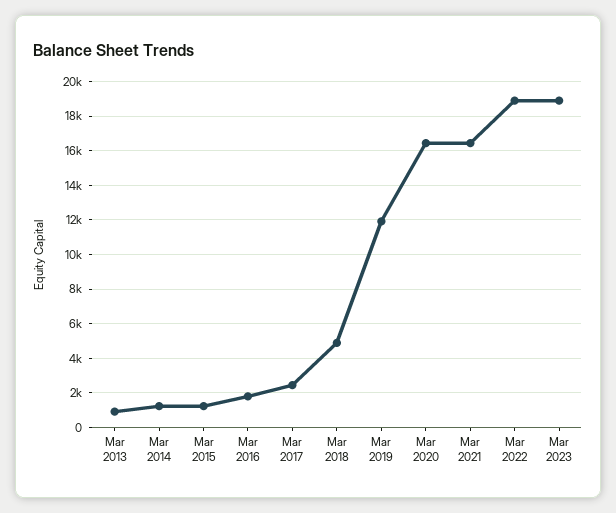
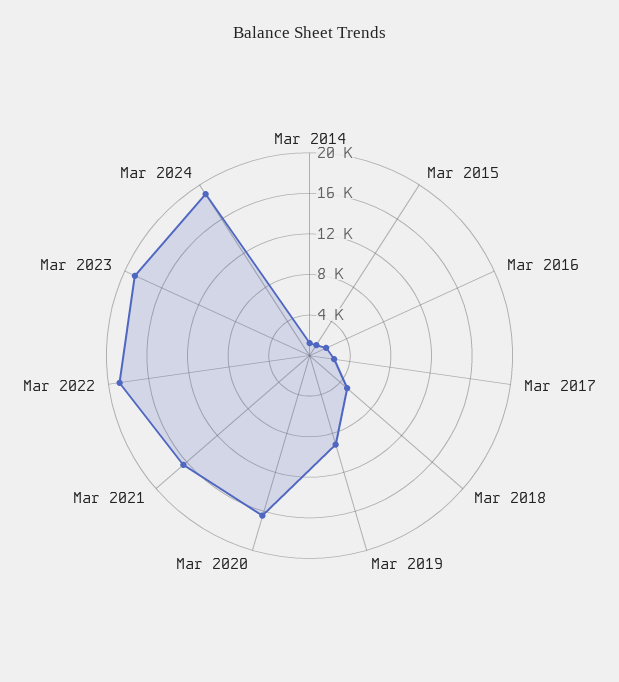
Mar 2013: 1000 -> none
Mar 2019: 12000 -> 9000
Mar 2024: none -> 19000

